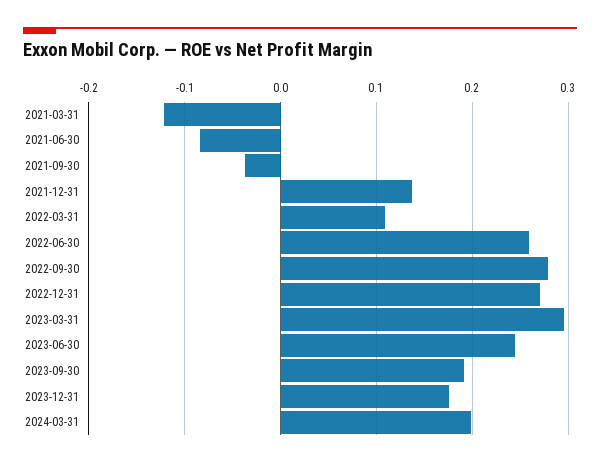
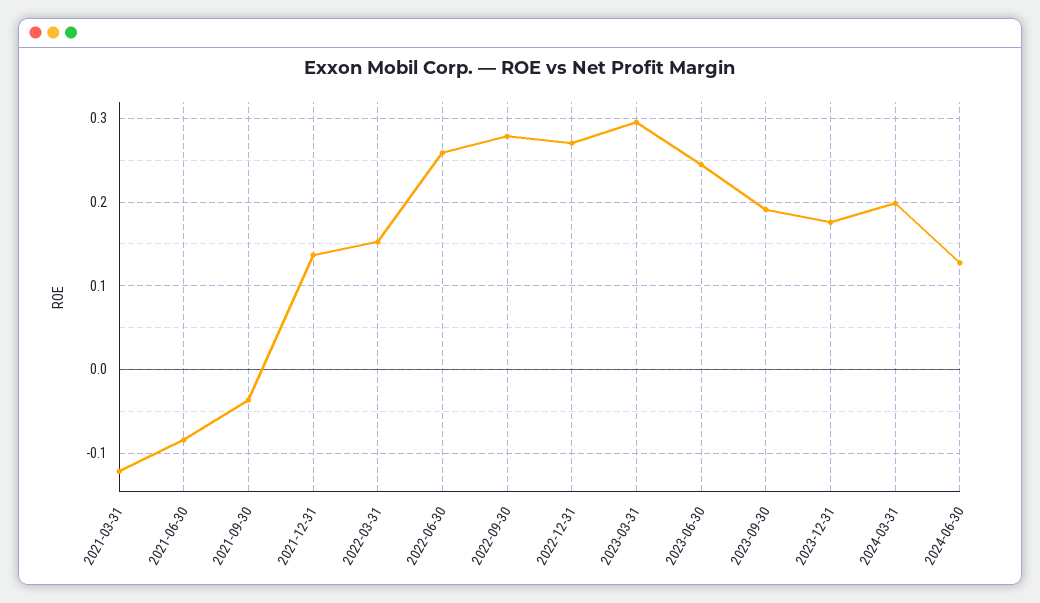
2022-03-31: 0.11 -> 0.15
2024-06-30: none -> 0.13

